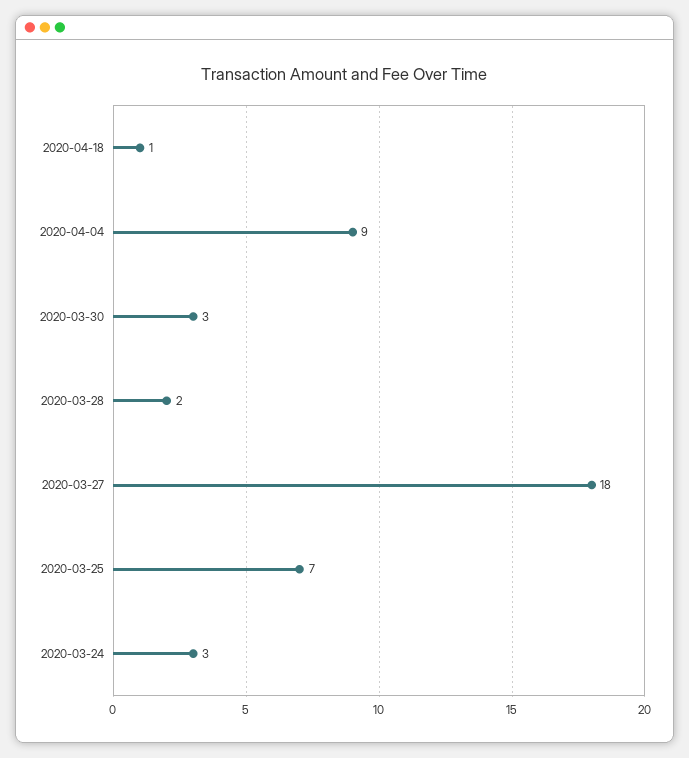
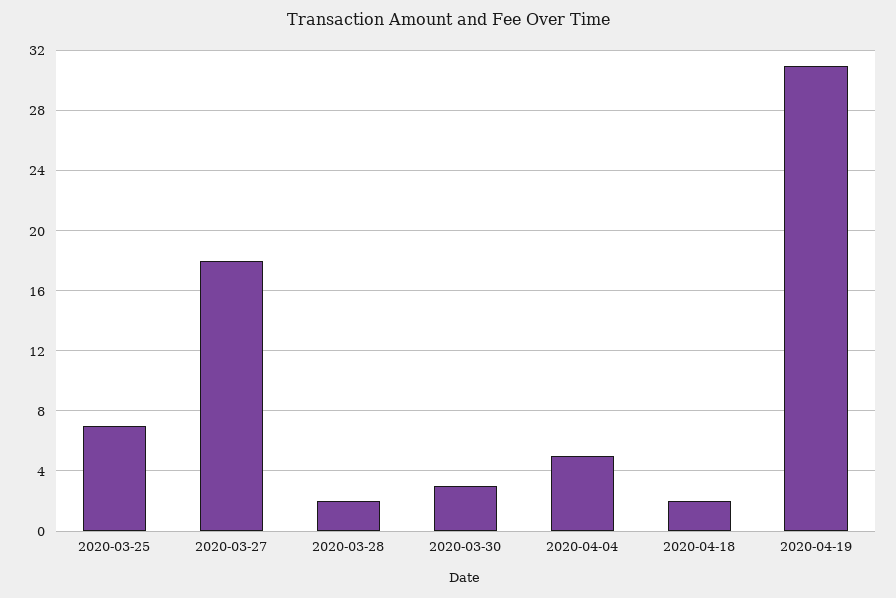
2020-04-18: 1 -> 2
2020-04-04: 9 -> 5
2020-03-24: 3 -> none
2020-04-19: none -> 31

